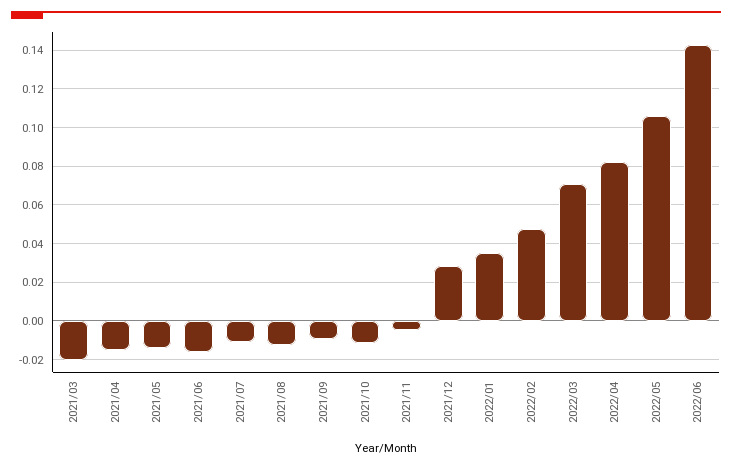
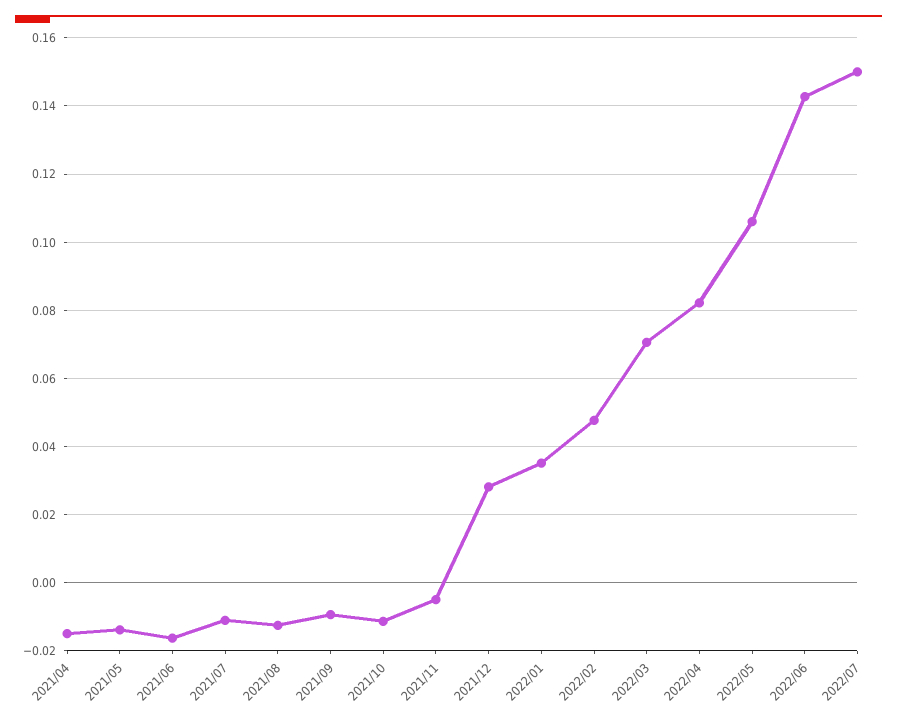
2021/03: -0.02 -> none
2022/07: none -> 0.15

